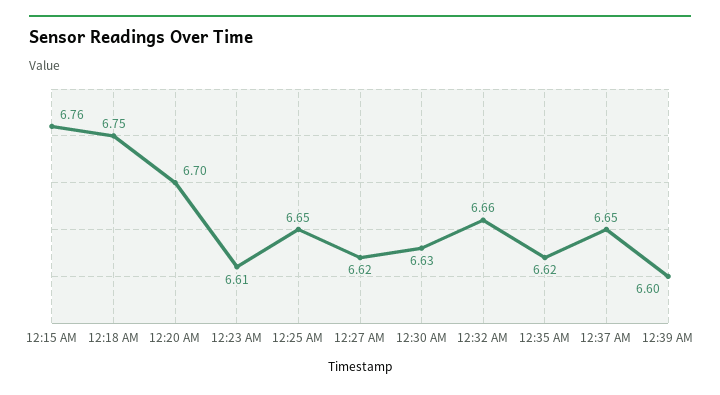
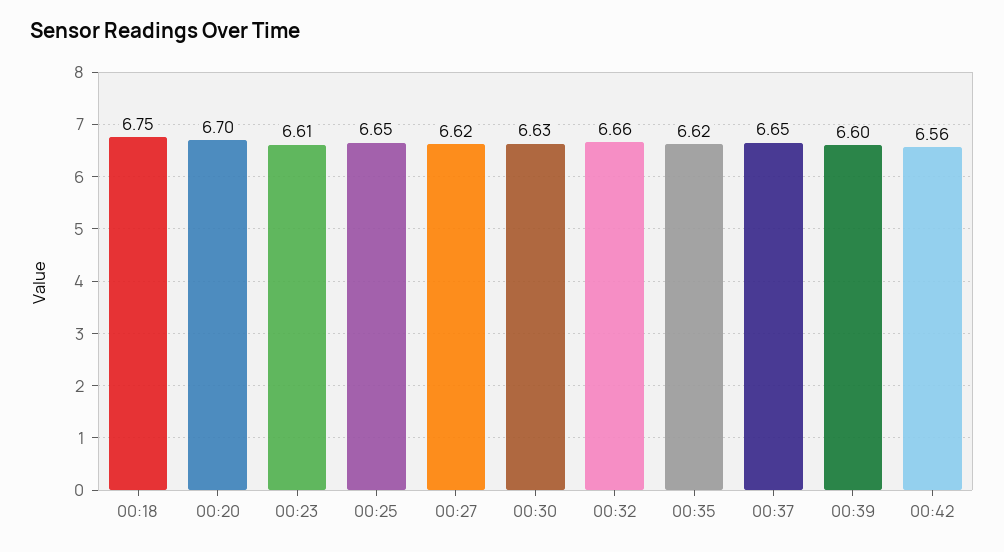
12:15 AM: 6.76 -> none
00:42: none -> 6.56

